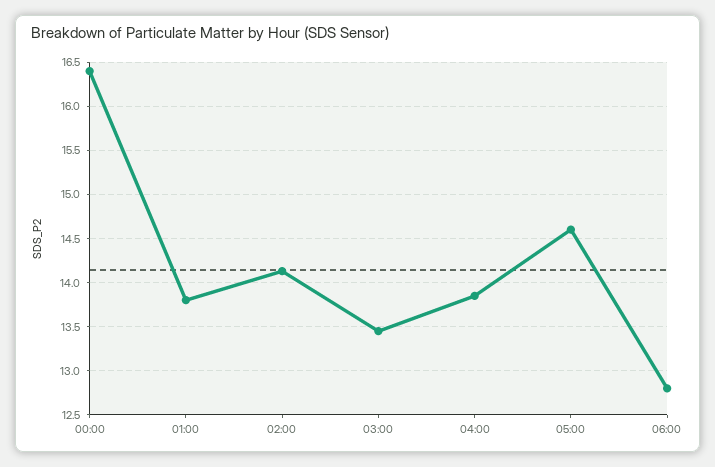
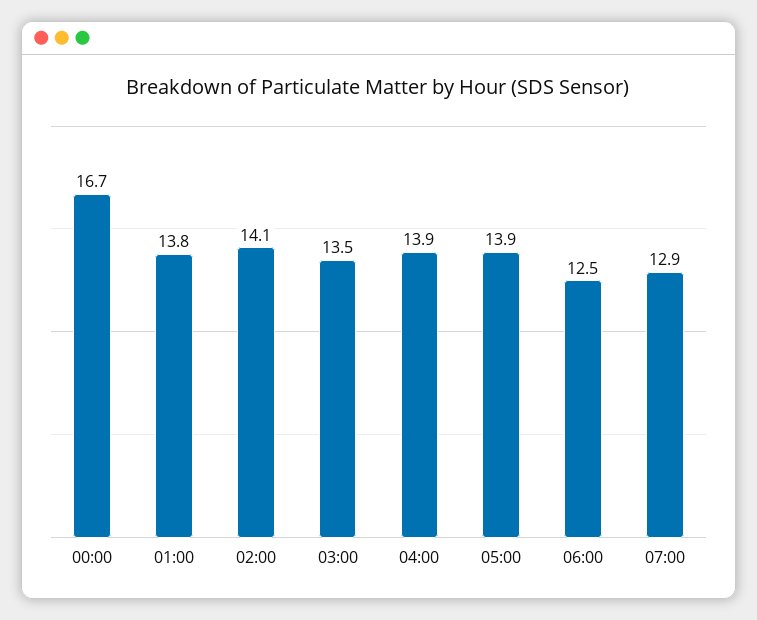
00:00: 16.4 -> 16.7
05:00: 14.6 -> 13.9
06:00: 12.8 -> 12.5
07:00: none -> 12.9

